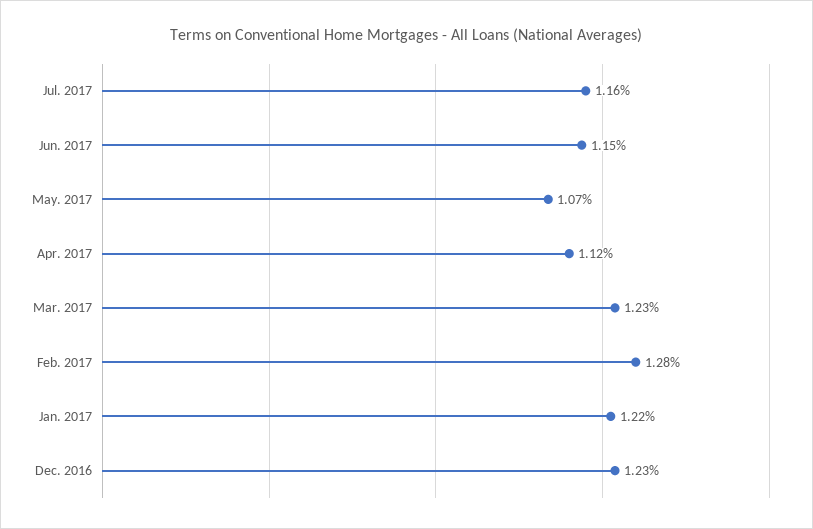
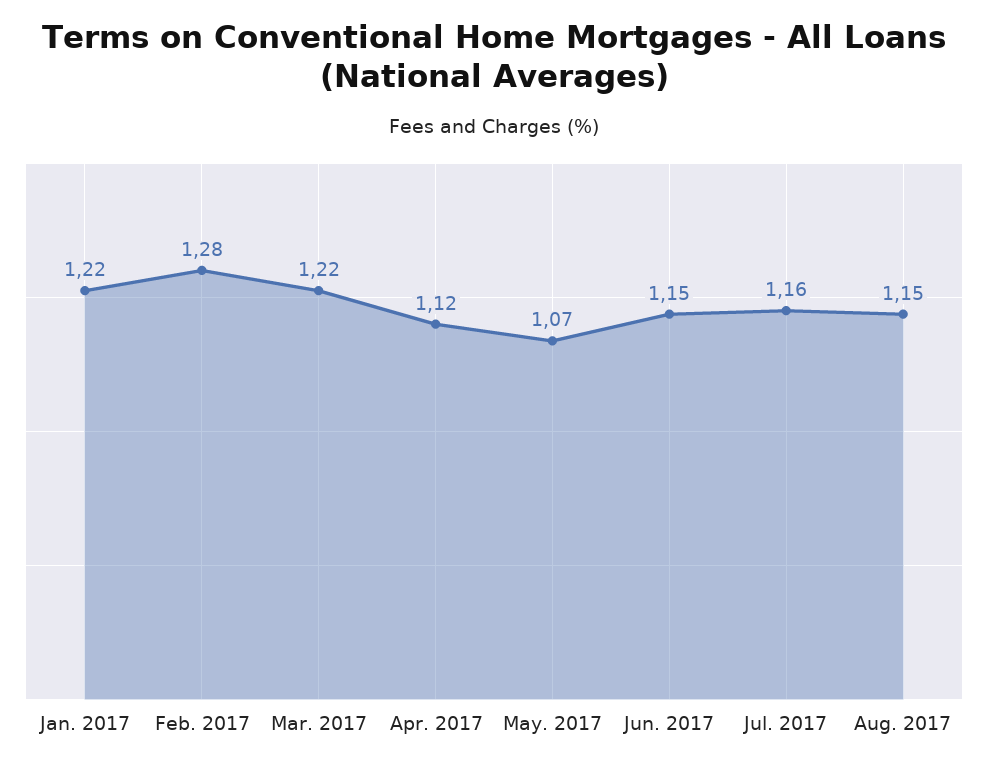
Mar. 2017: 1.23 -> 1.22
Dec. 2016: 1.23 -> none
Aug. 2017: none -> 1.15

